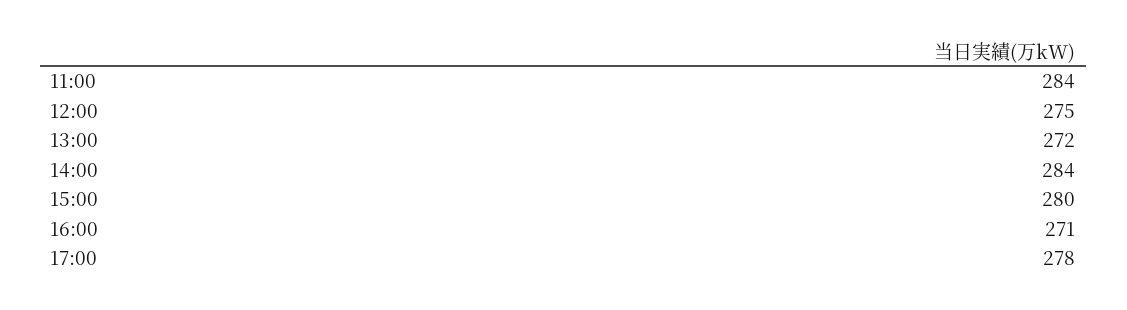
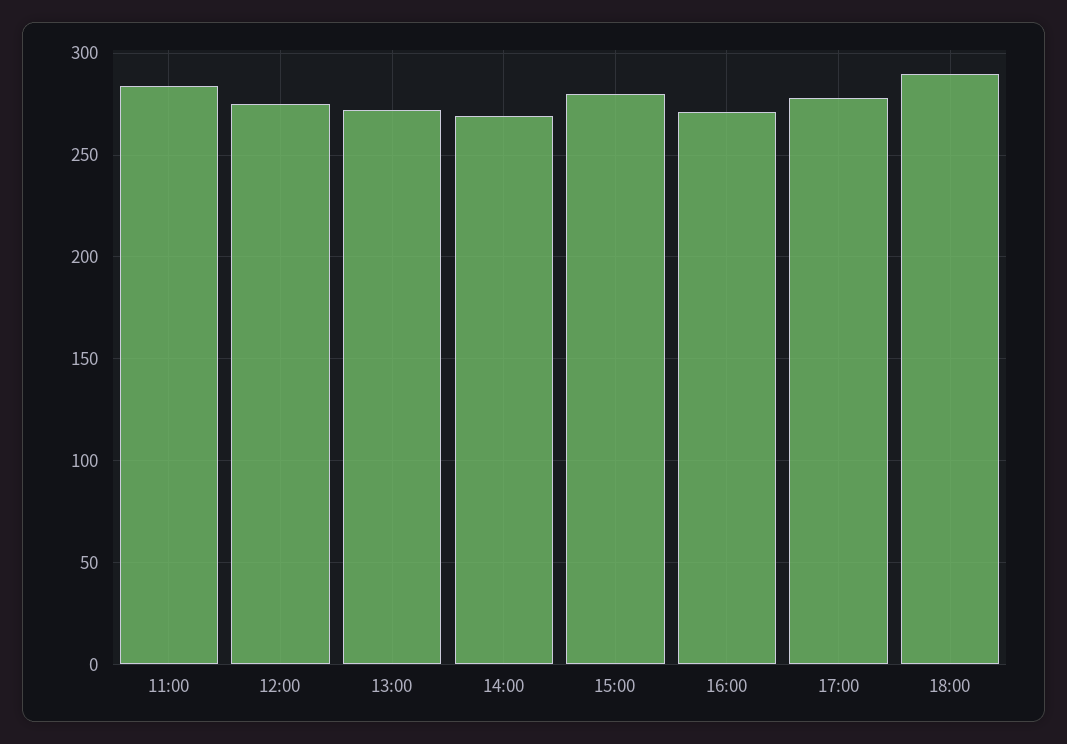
14:00: 284 -> 270
18:00: none -> 290

